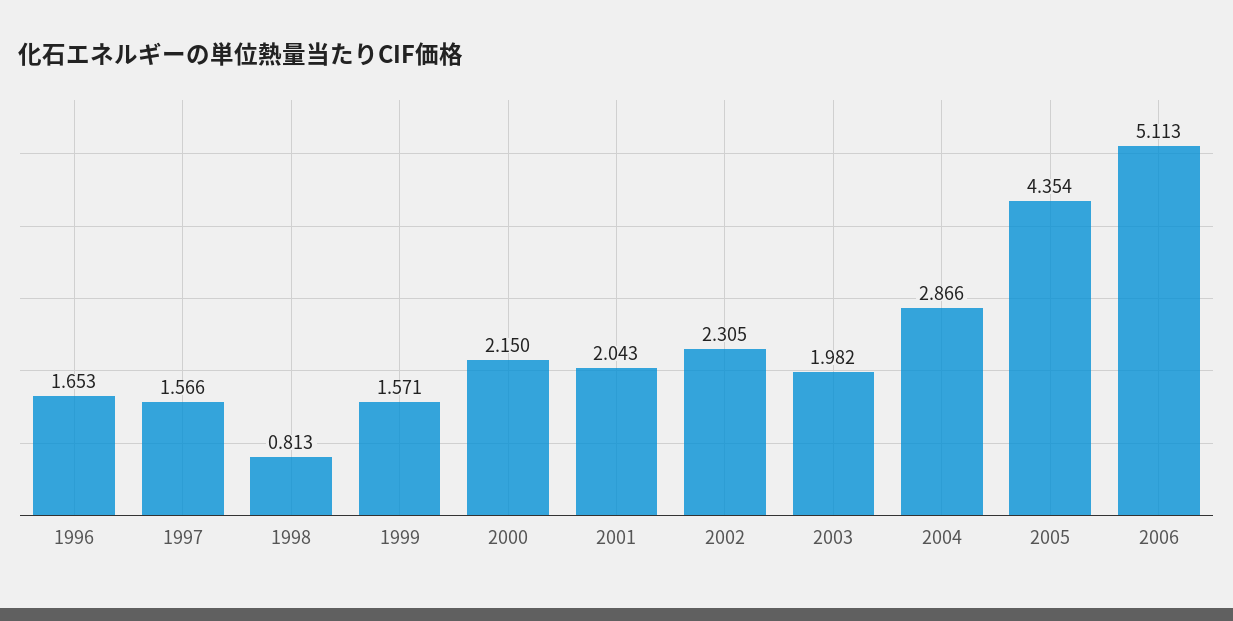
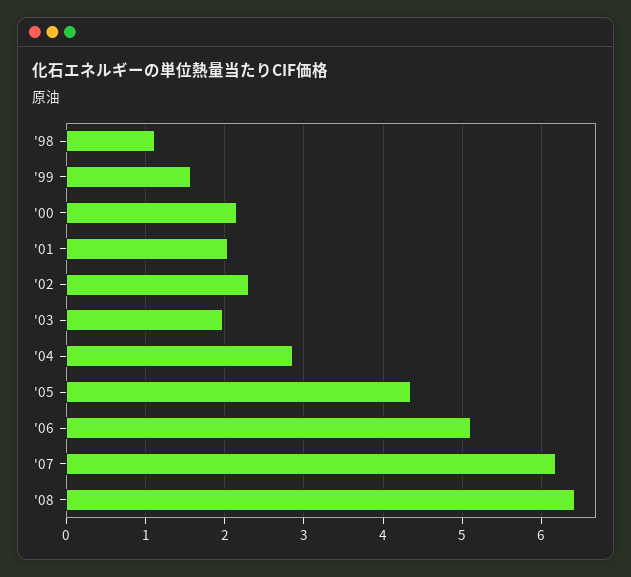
1996: 1.653 -> none
1997: 1.566 -> none
1998: 0.813 -> 1.1
'07: none -> 6.2
'08: none -> 6.4

